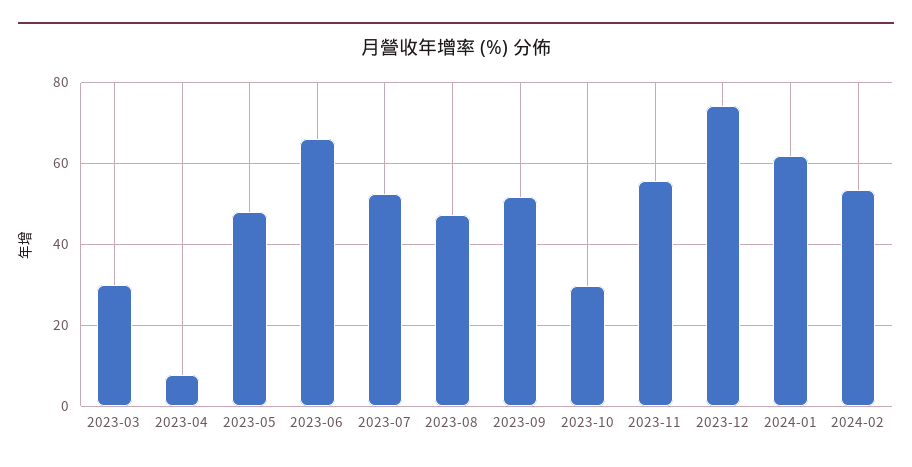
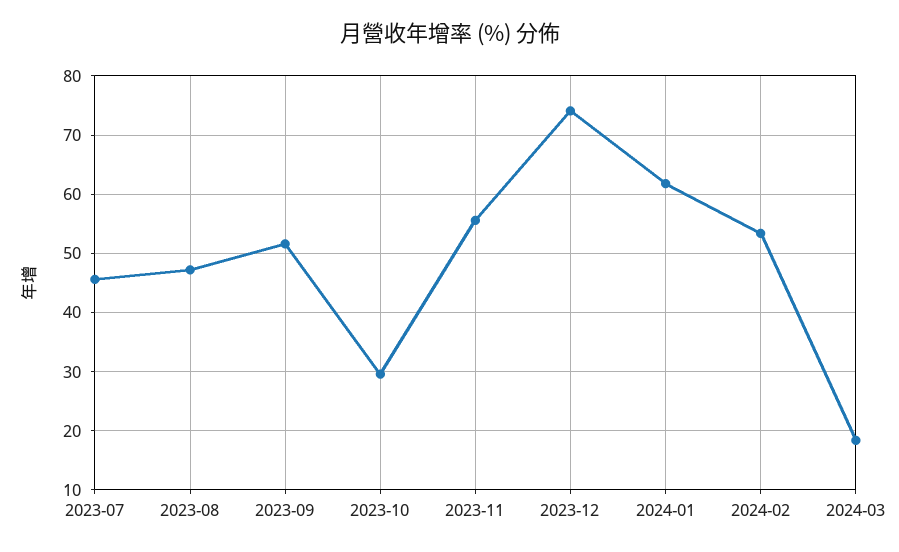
2023-03: 30 -> none
2023-04: 8 -> none
2023-05: 48 -> none
2023-06: 66 -> none
2023-07: 52 -> 46
2024-03: none -> 18

